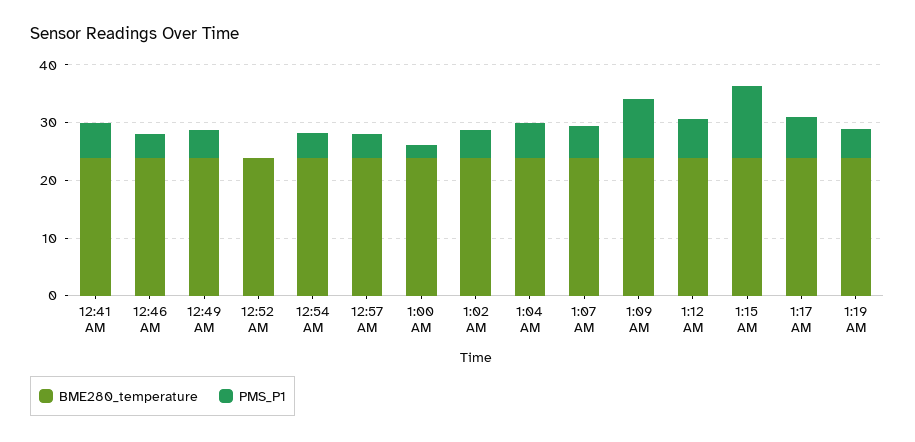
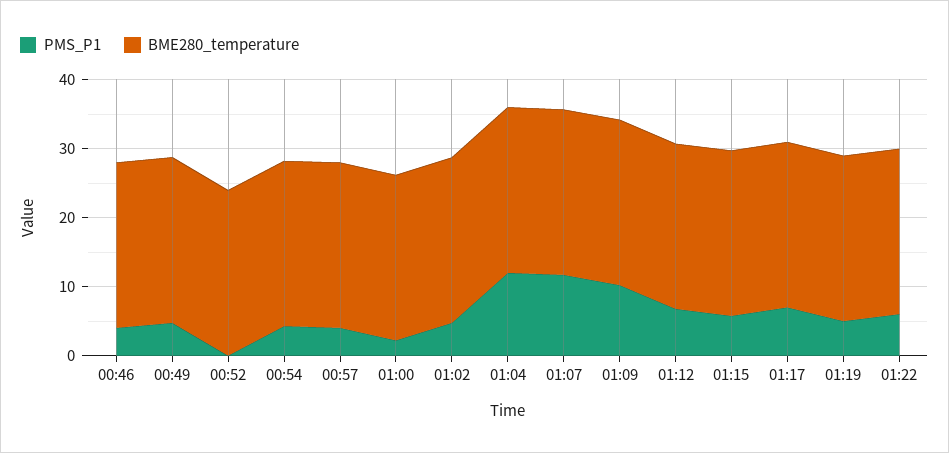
BME280_temperature, 12:41 AM: 24 -> none
PMS_P1, 12:41 AM: 6 -> none
PMS_P1, 1:04 AM: 6 -> 12
PMS_P1, 1:07 AM: 6 -> 12
PMS_P1, 1:15 AM: 12 -> 6
PMS_P1, 01:22: none -> 6
BME280_temperature, 01:22: none -> 24

